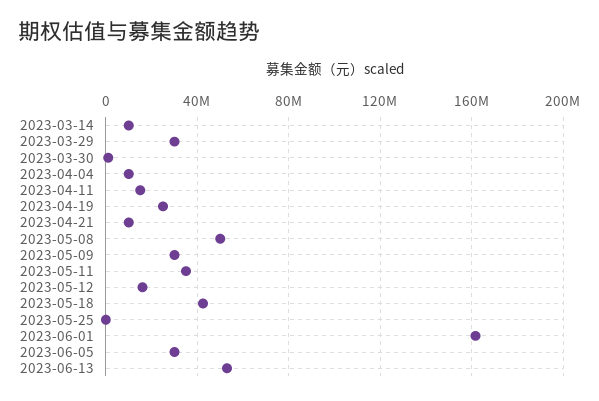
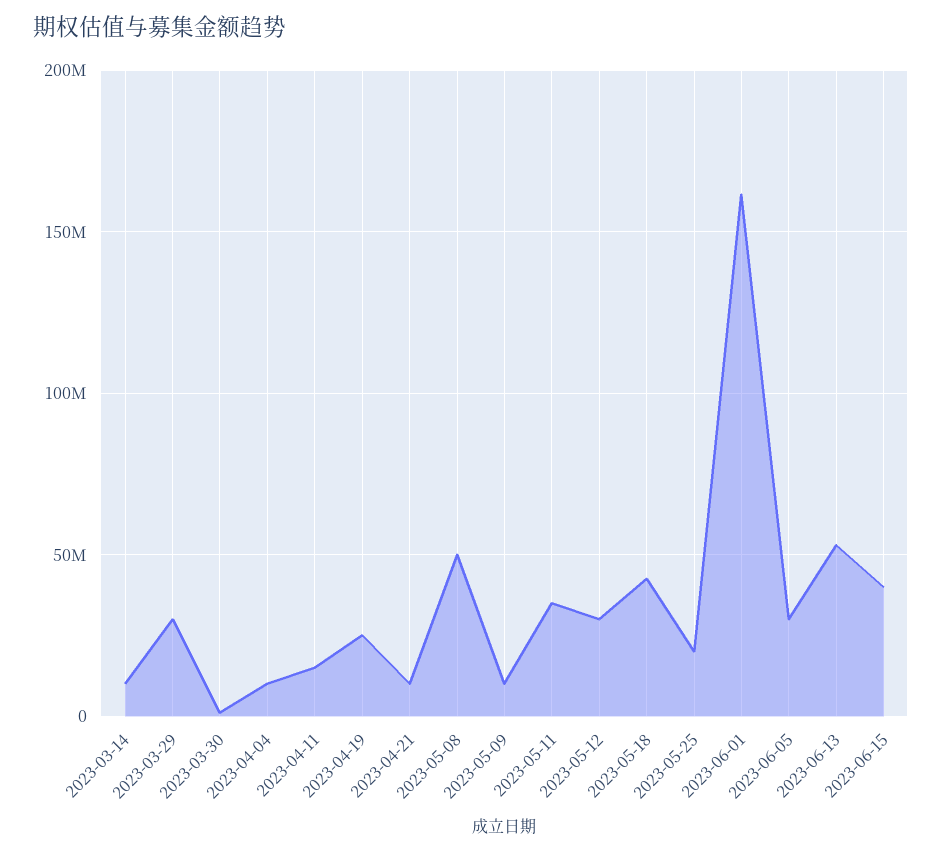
2023-05-09: 30000000 -> 10000000
2023-05-12: 15000000 -> 30000000
2023-05-25: 0 -> 20000000
2023-06-15: none -> 40000000

